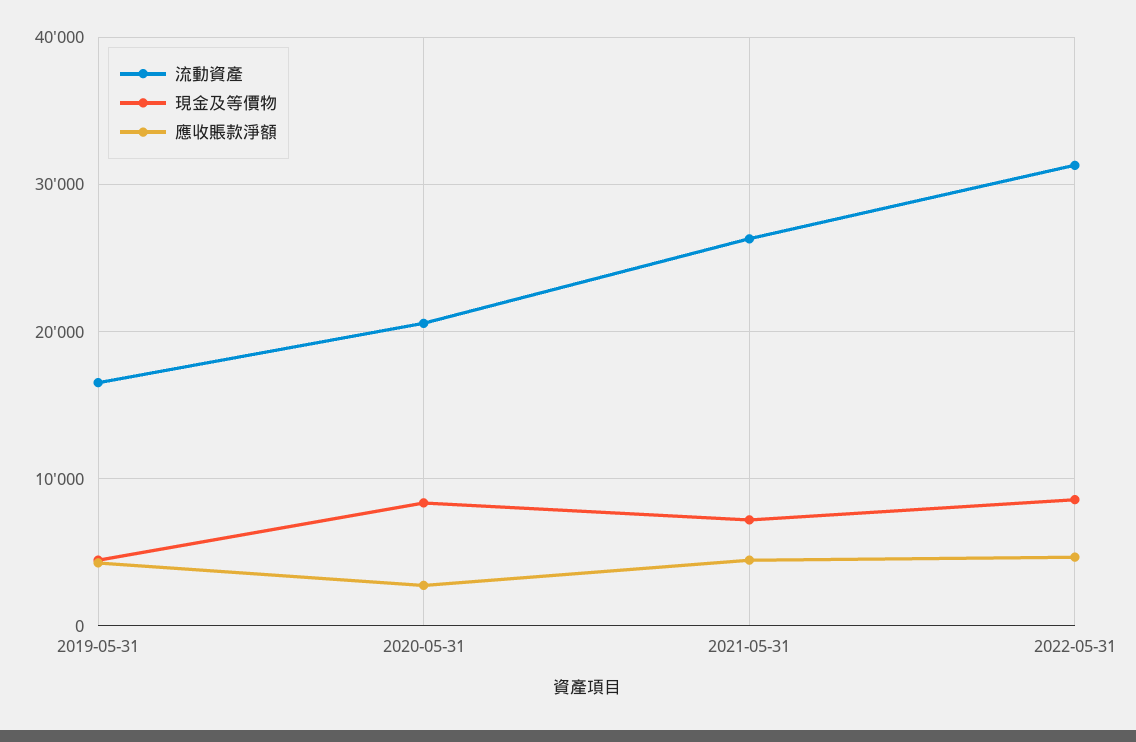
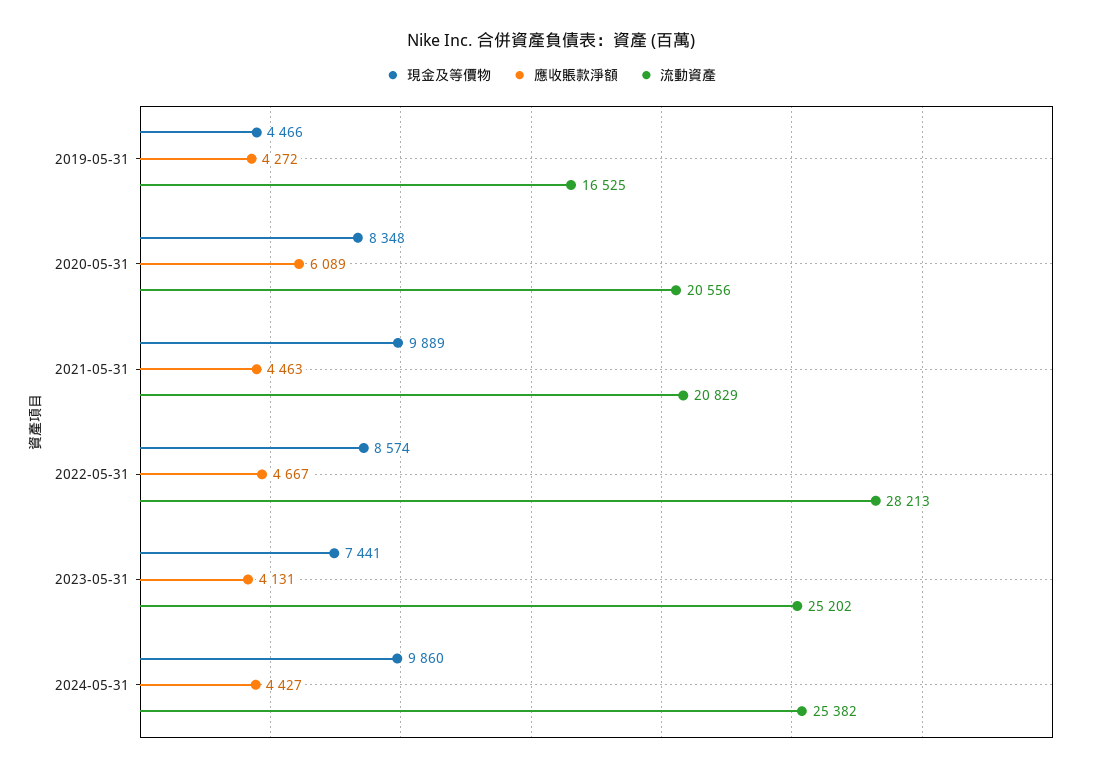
應收賬款淨額, 2020-05-31: 3000 -> 6089
流動資產, 2021-05-31: 26000 -> 20829
現金及等價物, 2021-05-31: 7000 -> 9889
流動資產, 2022-05-31: 31000 -> 28213
現金及等價物, 2023-05-31: none -> 7441
應收賬款淨額, 2023-05-31: none -> 4131
流動資產, 2023-05-31: none -> 25202
現金及等價物, 2024-05-31: none -> 9860
應收賬款淨額, 2024-05-31: none -> 4427
流動資產, 2024-05-31: none -> 25382

